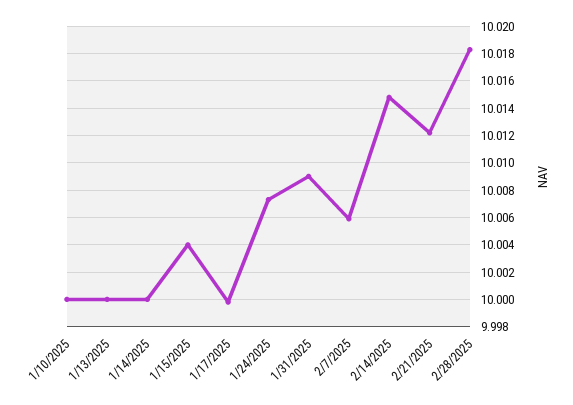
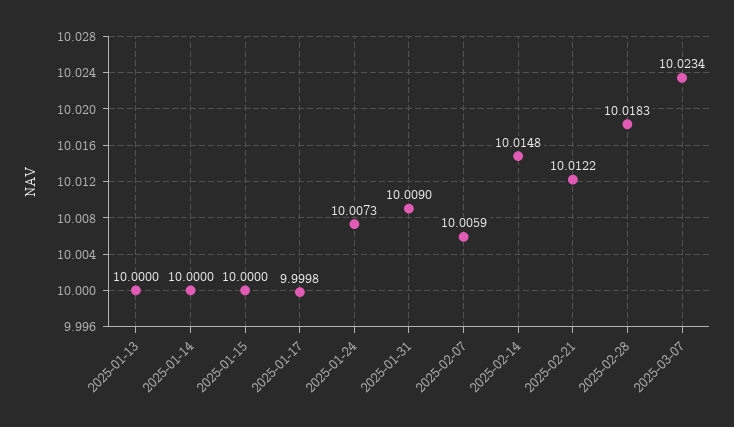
1/10/2025: 10 -> none
1/15/2025: 10.004 -> 10
2025-03-07: none -> 10.0234

